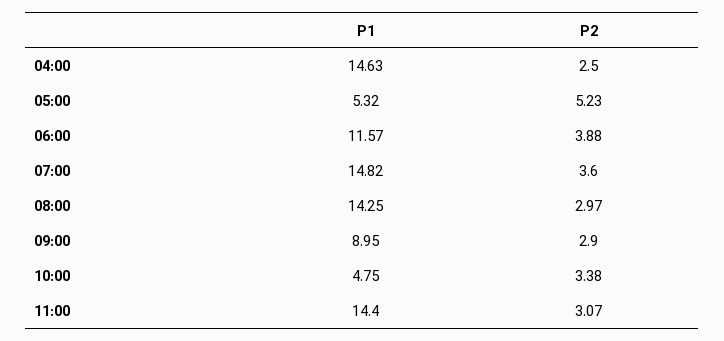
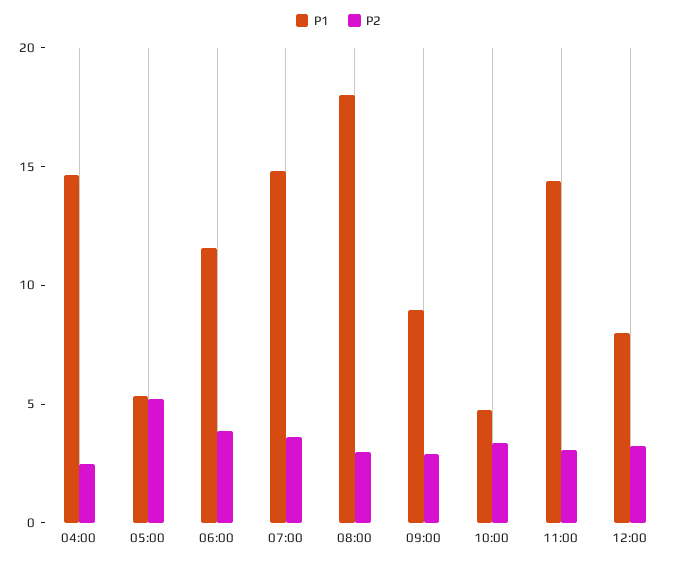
P1, 08:00: 14.25 -> 18
P1, 12:00: none -> 8
P2, 12:00: none -> 3

